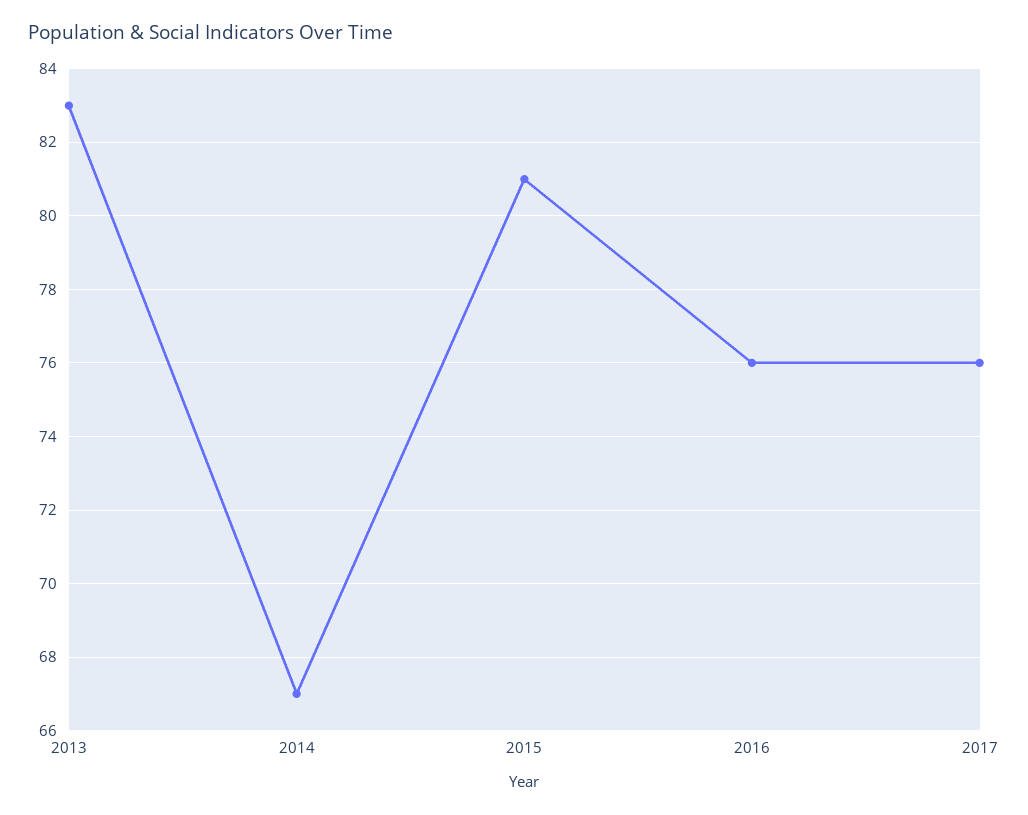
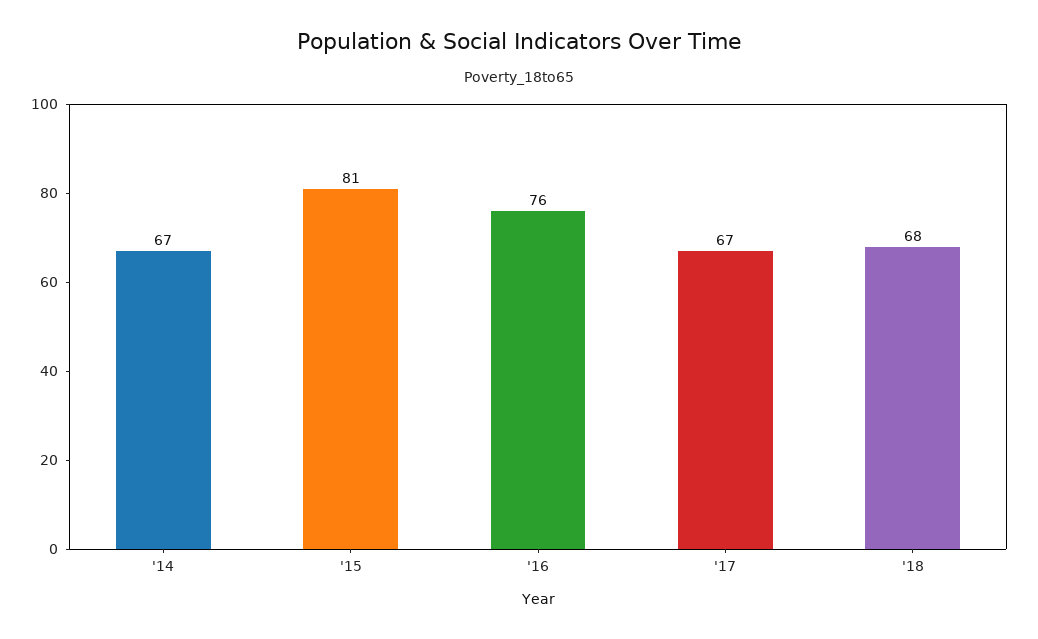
2013: 83 -> none
2017: 76 -> 67
'18: none -> 68

